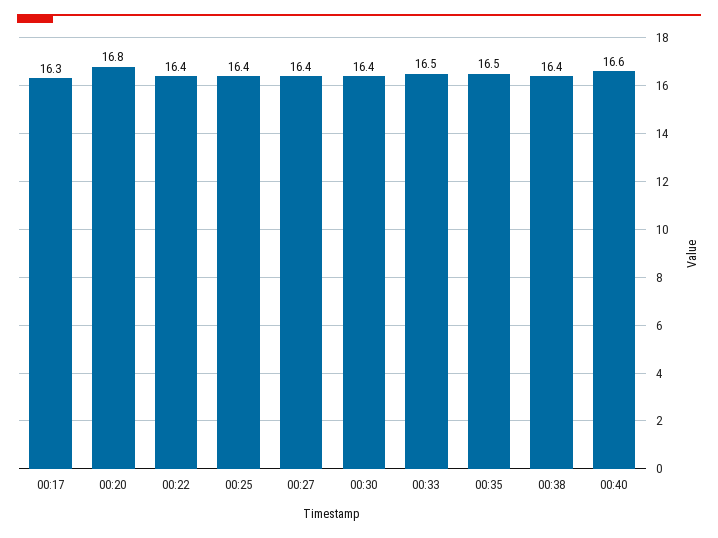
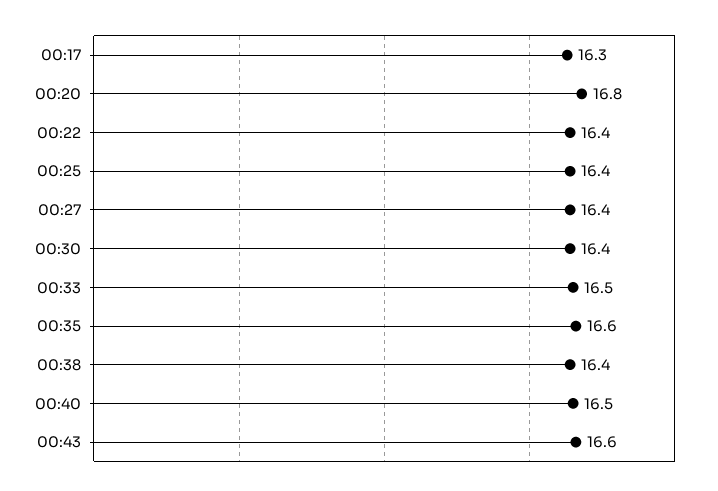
00:35: 16.5 -> 16.6
00:40: 16.6 -> 16.5
00:43: none -> 16.6

